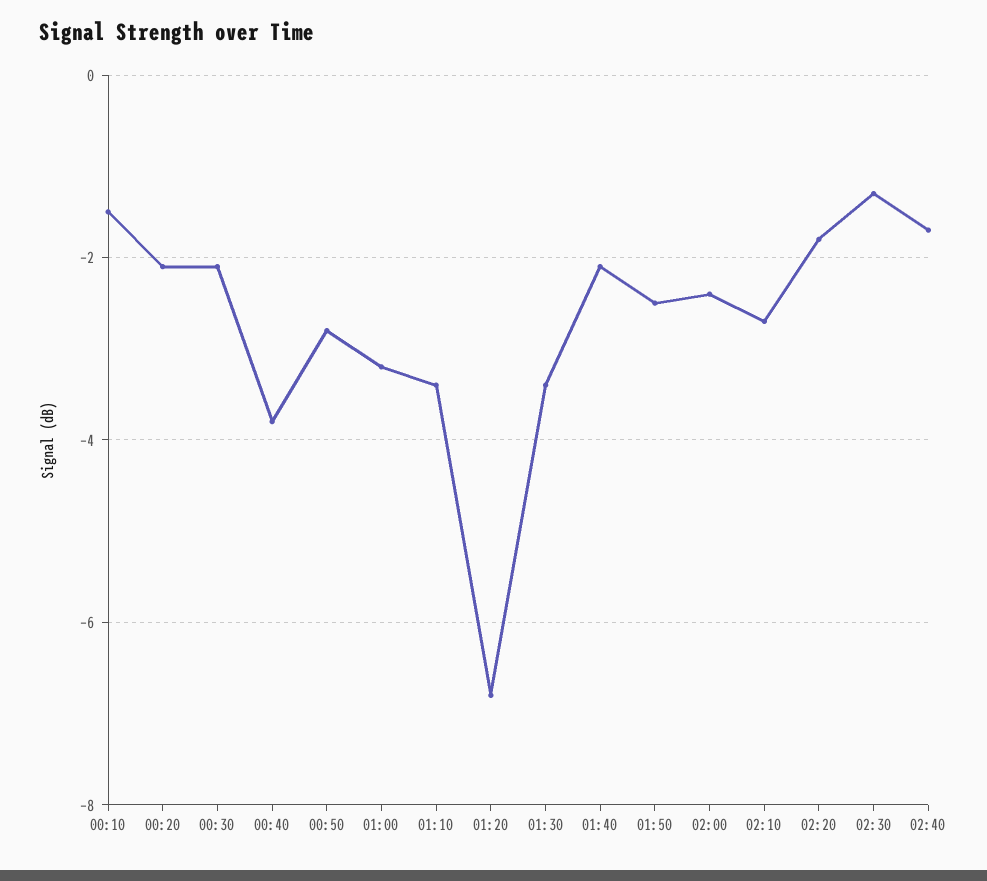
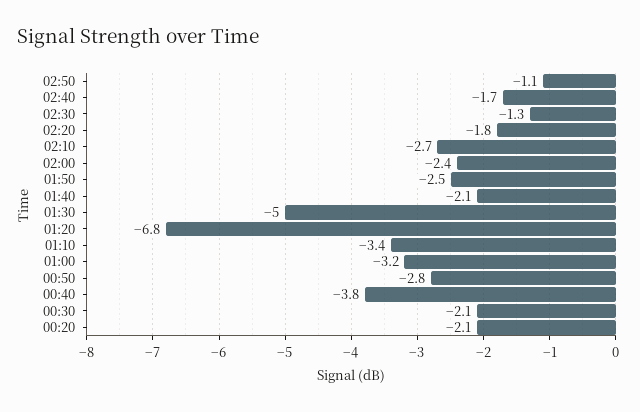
00:10: -1.5 -> none
01:30: -3.5 -> -5
02:50: none -> -1.1

